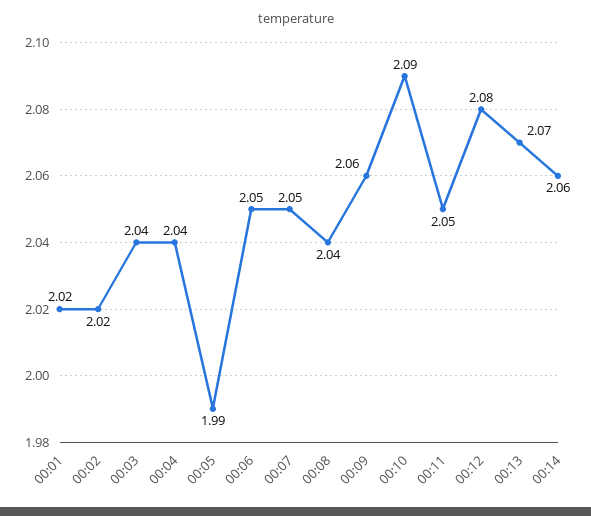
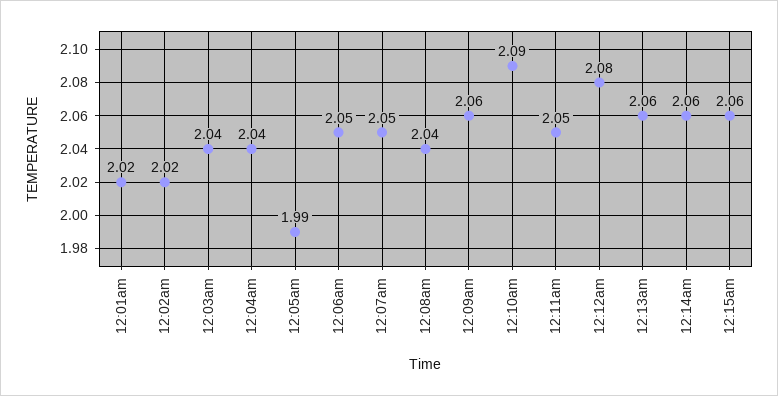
00:13: 2.07 -> 2.06
12:15am: none -> 2.06

